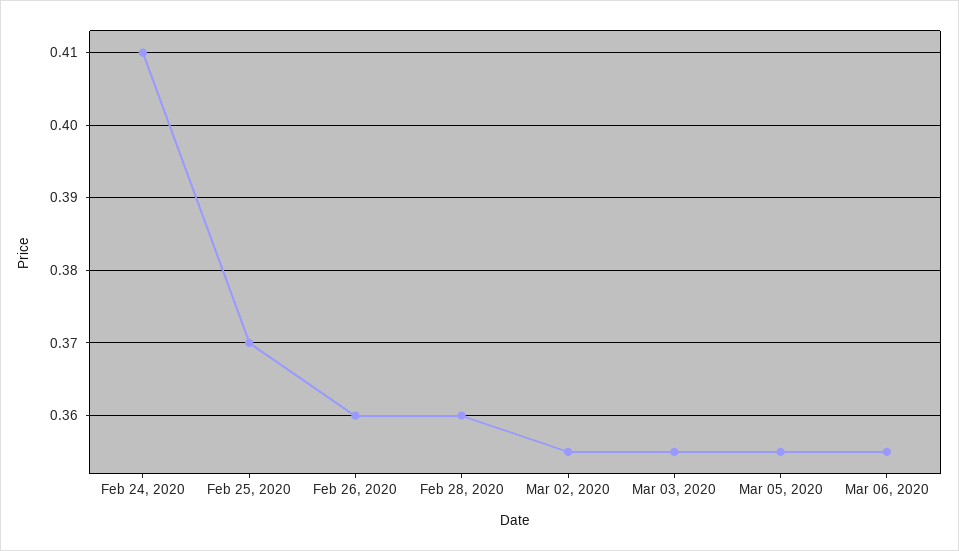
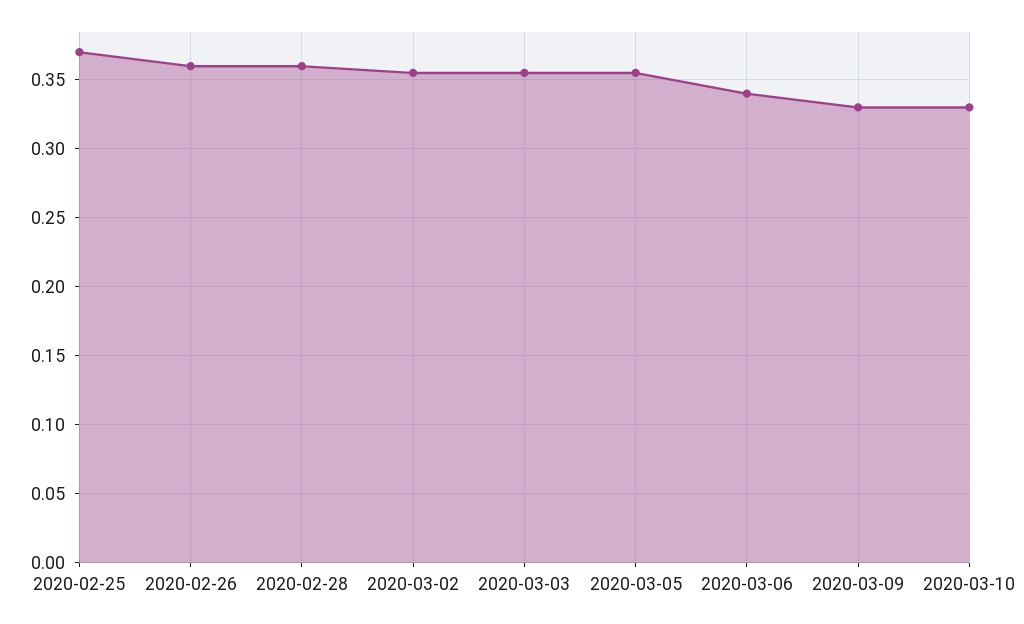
Feb 24, 2020: 0.41 -> none
Mar 06, 2020: 0.355 -> 0.34
2020-03-09: none -> 0.33
2020-03-10: none -> 0.33

